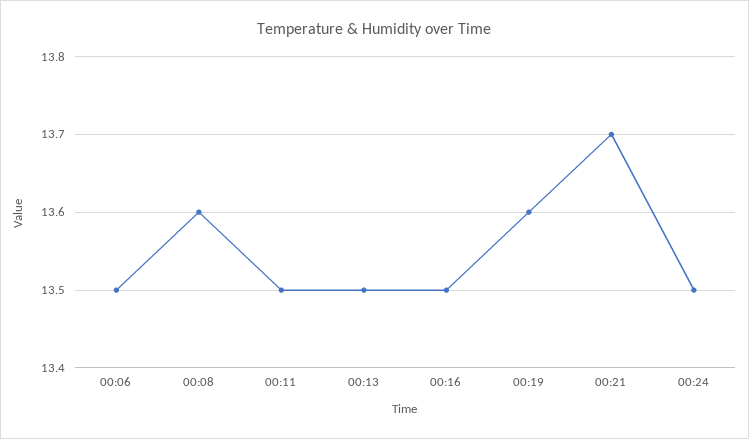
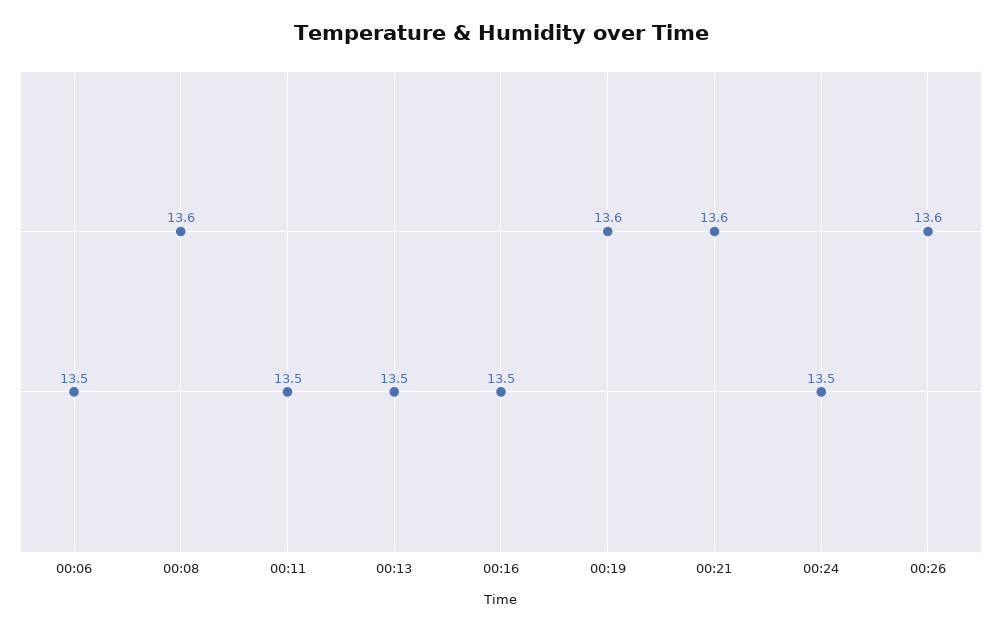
00:21: 13.7 -> 13.6
00:26: none -> 13.6

